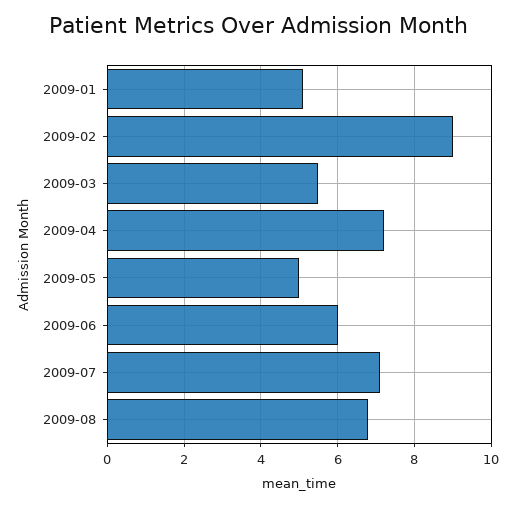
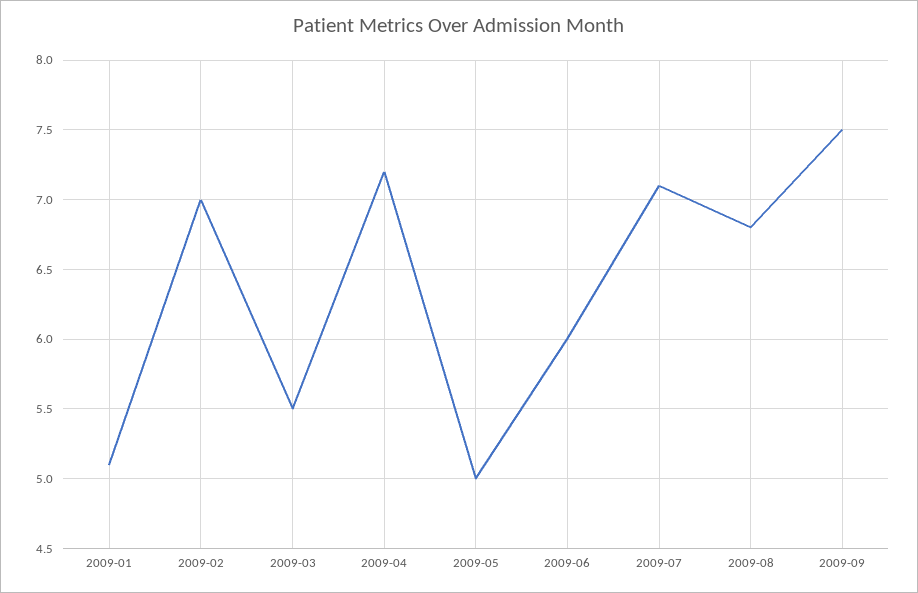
2009-02: 9 -> 7
2009-09: none -> 7.5

